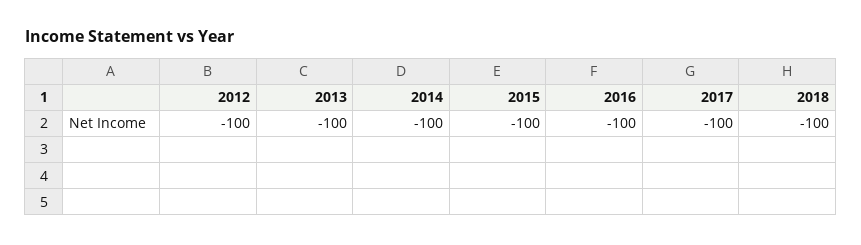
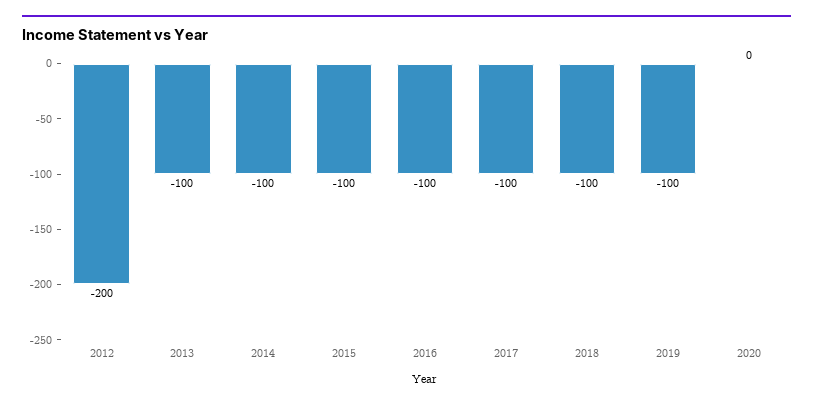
2012: -100 -> -200
2019: none -> -100
2020: none -> 0

